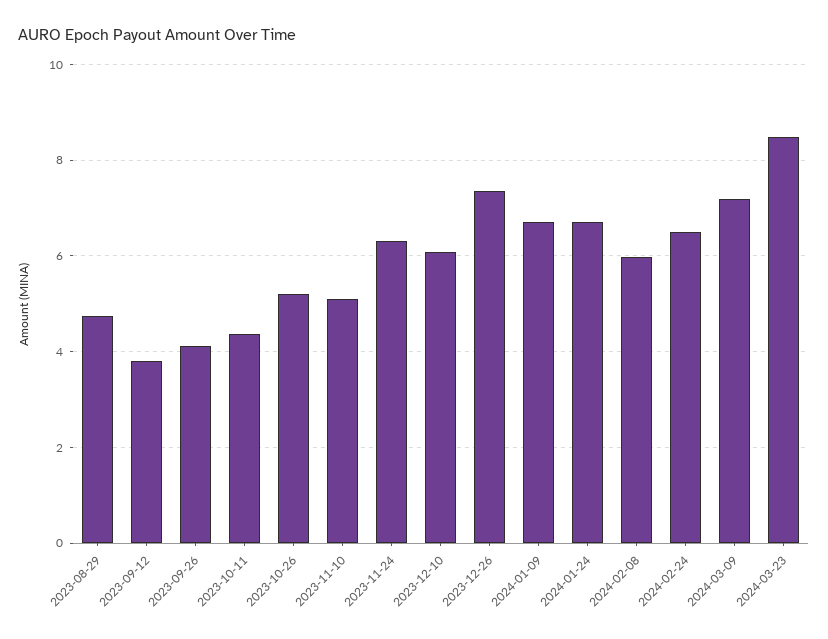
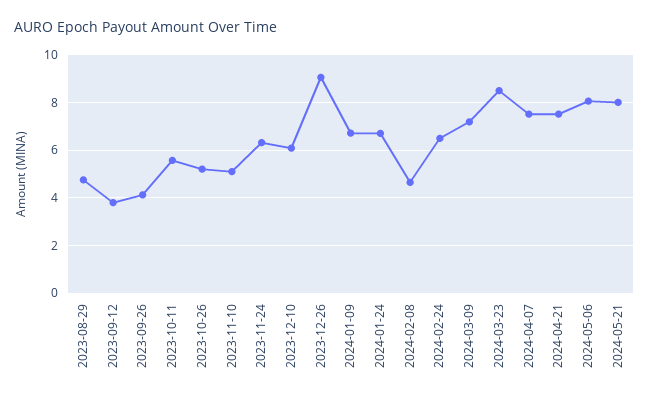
2023-10-11: 4.4 -> 5.5
2023-12-26: 7.4 -> 9
2024-02-08: 6 -> 4.5
2024-04-07: none -> 7.5
2024-04-21: none -> 7.5
2024-05-06: none -> 8
2024-05-21: none -> 8

